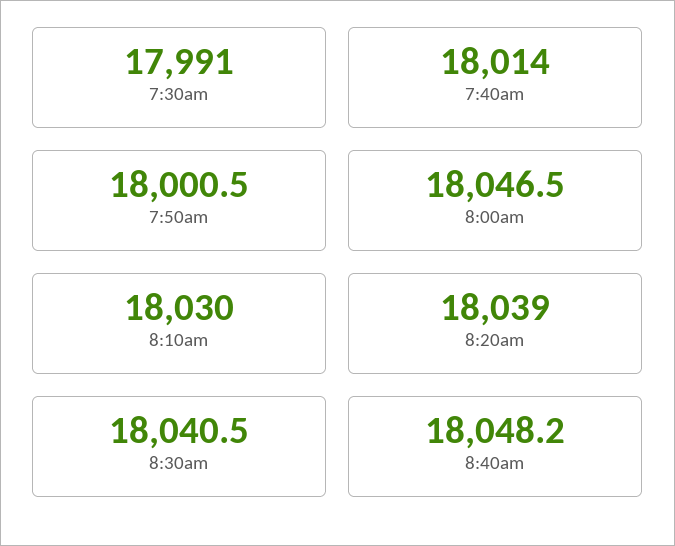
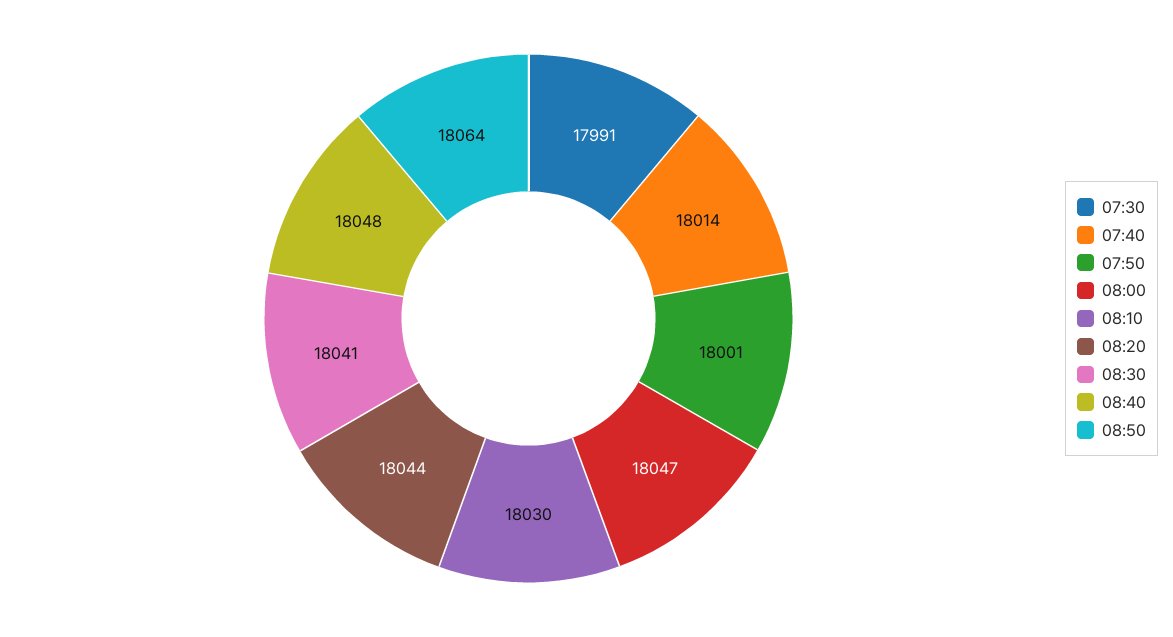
8:20am: 18039 -> 18044
08:50: none -> 18064

